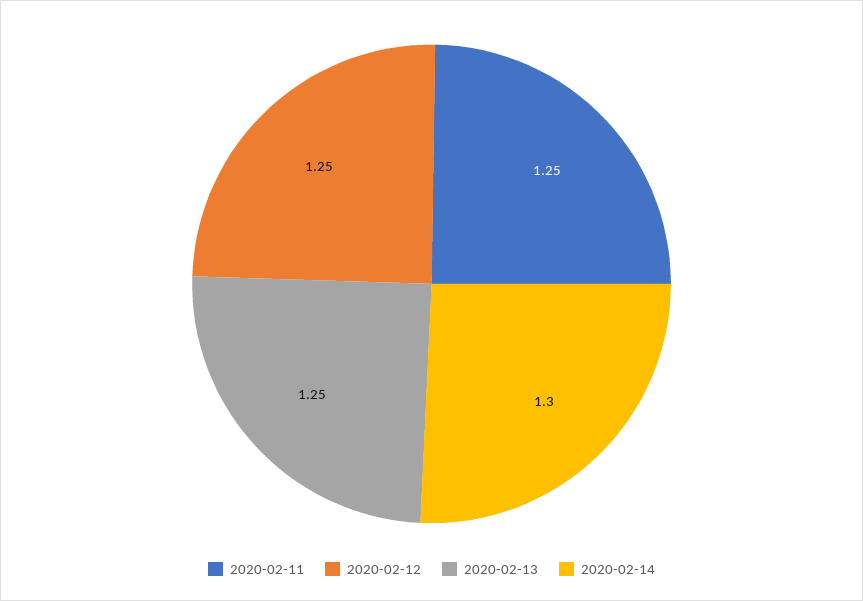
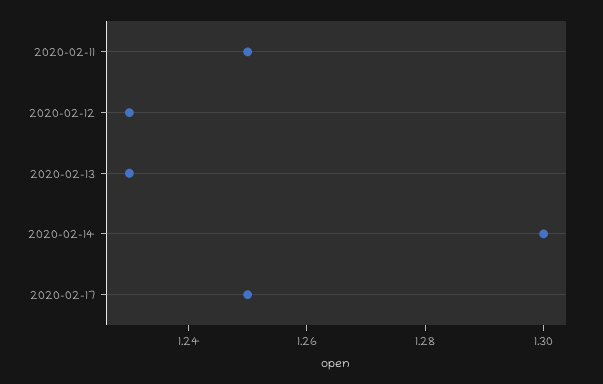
2020-02-12: 1.25 -> 1.23
2020-02-13: 1.25 -> 1.23
2020-02-17: none -> 1.25

